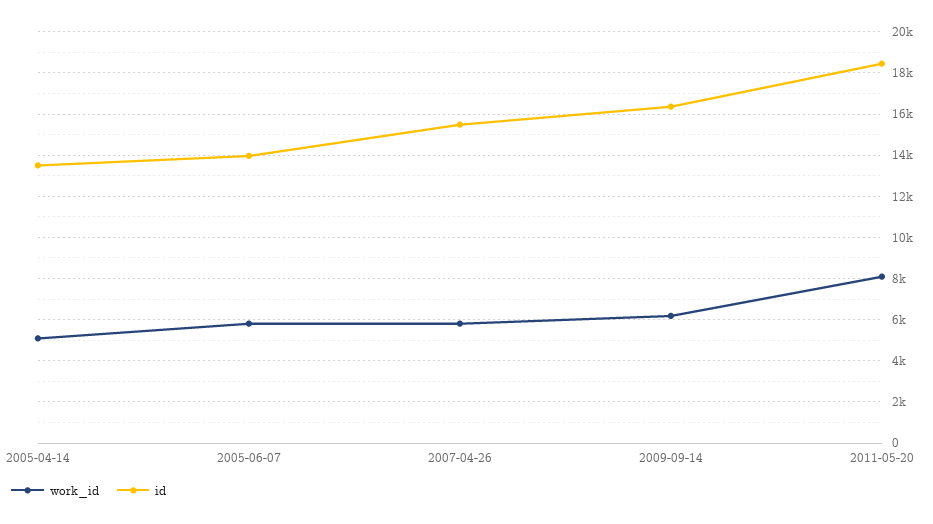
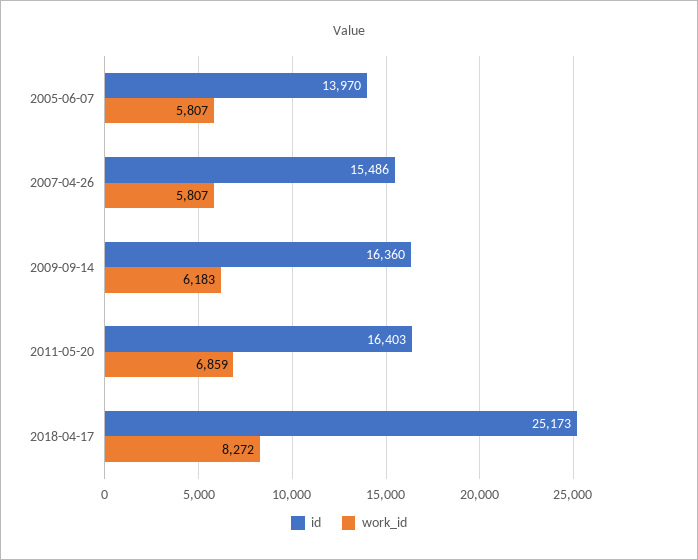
work_id, 2005-04-14: 5000 -> none
id, 2005-04-14: 13500 -> none
work_id, 2011-05-20: 8000 -> 6859
id, 2011-05-20: 18500 -> 16403
id, 2018-04-17: none -> 25173
work_id, 2018-04-17: none -> 8272

